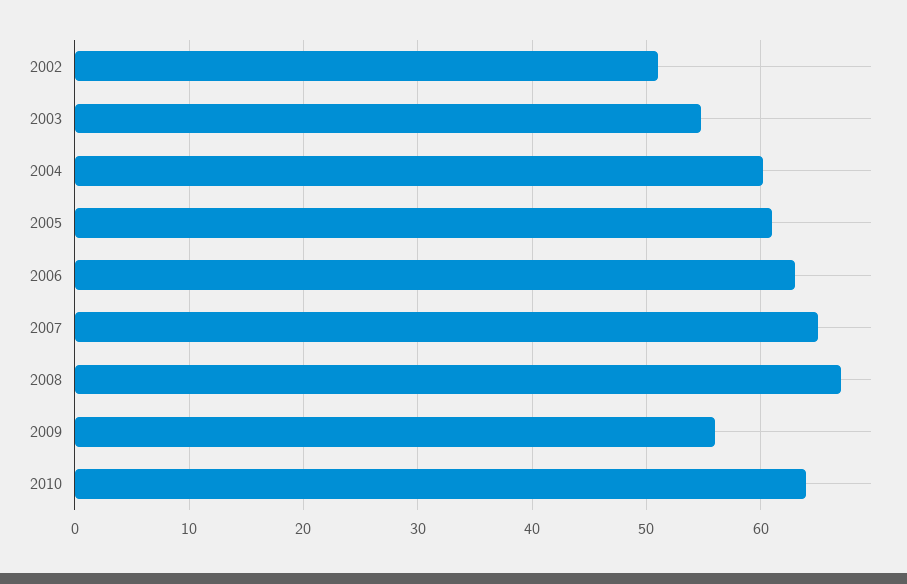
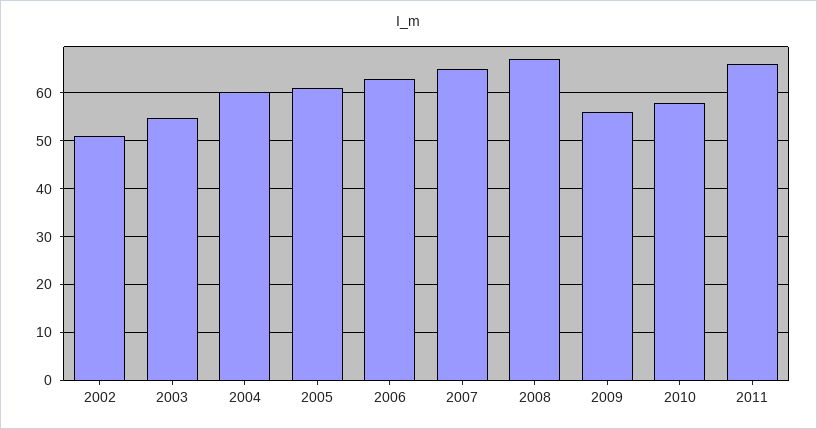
2010: 64 -> 58
2011: none -> 66

